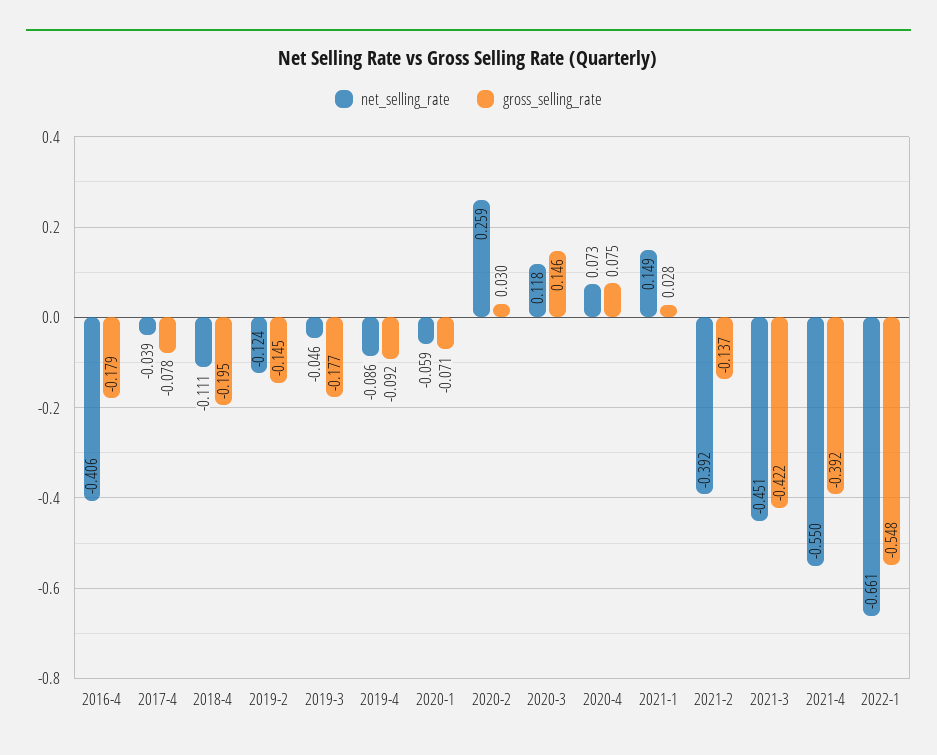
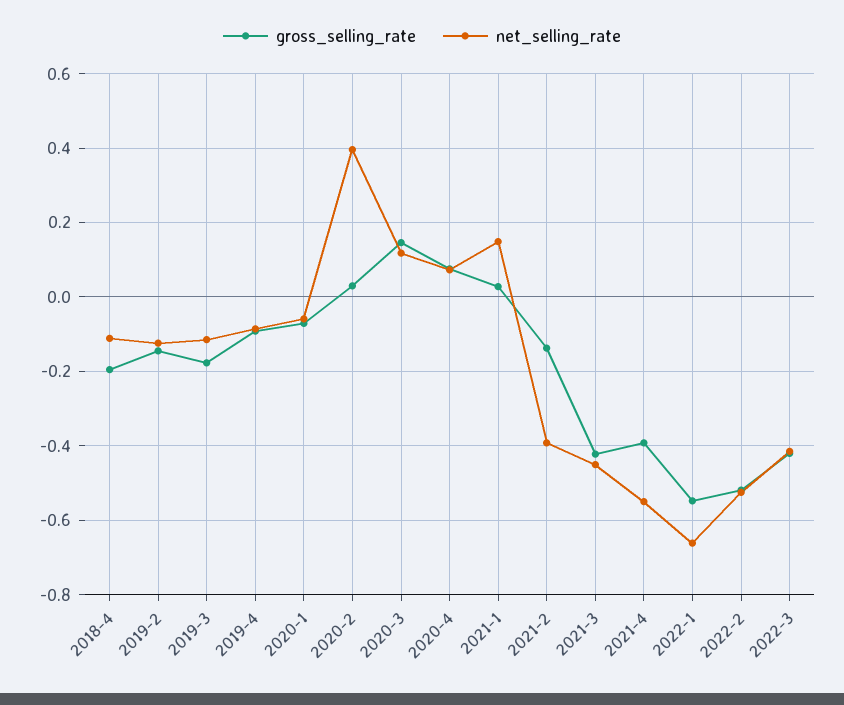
net_selling_rate, 2016-4: -0.406 -> none
gross_selling_rate, 2016-4: -0.179 -> none
net_selling_rate, 2017-4: -0.039 -> none
gross_selling_rate, 2017-4: -0.078 -> none
net_selling_rate, 2019-3: -0.046 -> -0.12
net_selling_rate, 2020-2: 0.259 -> 0.4
gross_selling_rate, 2022-2: none -> -0.52
net_selling_rate, 2022-2: none -> -0.52
gross_selling_rate, 2022-3: none -> -0.42
net_selling_rate, 2022-3: none -> -0.42

